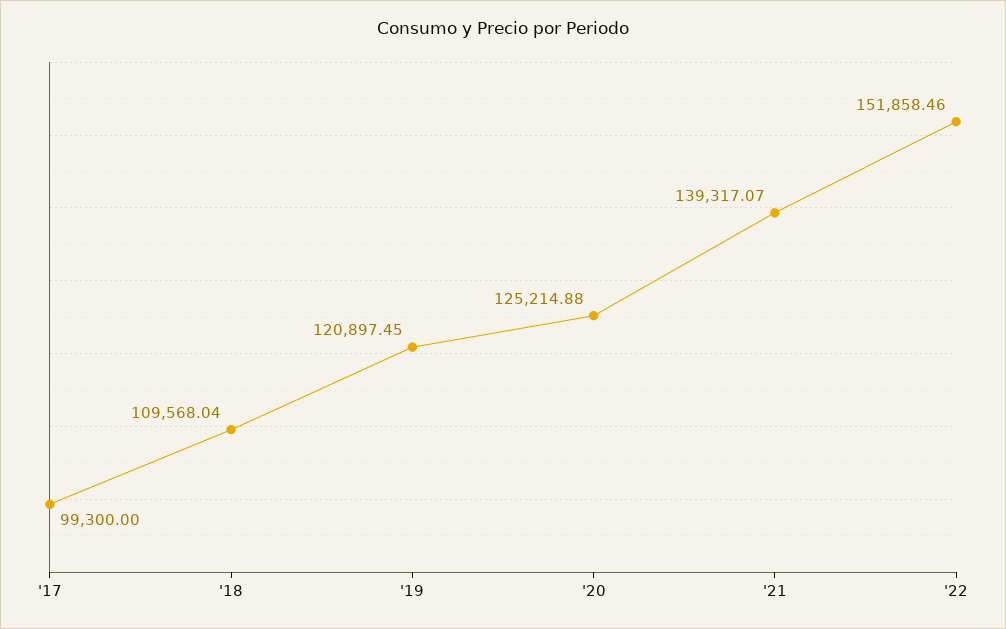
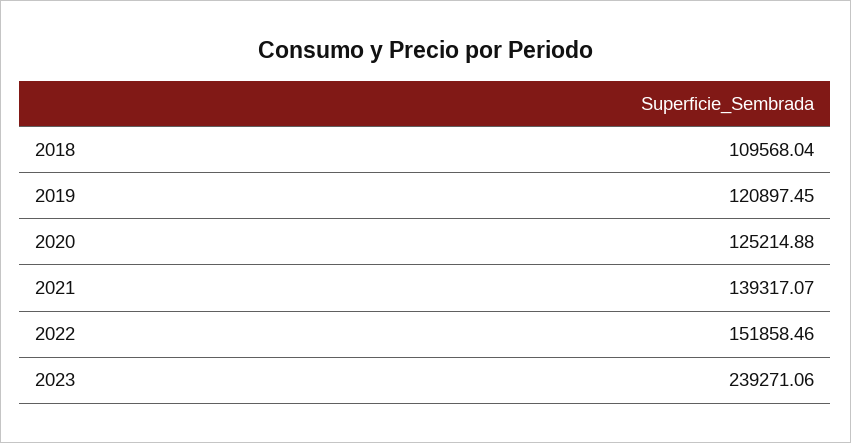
'17: 99300 -> none
2023: none -> 239271.06

